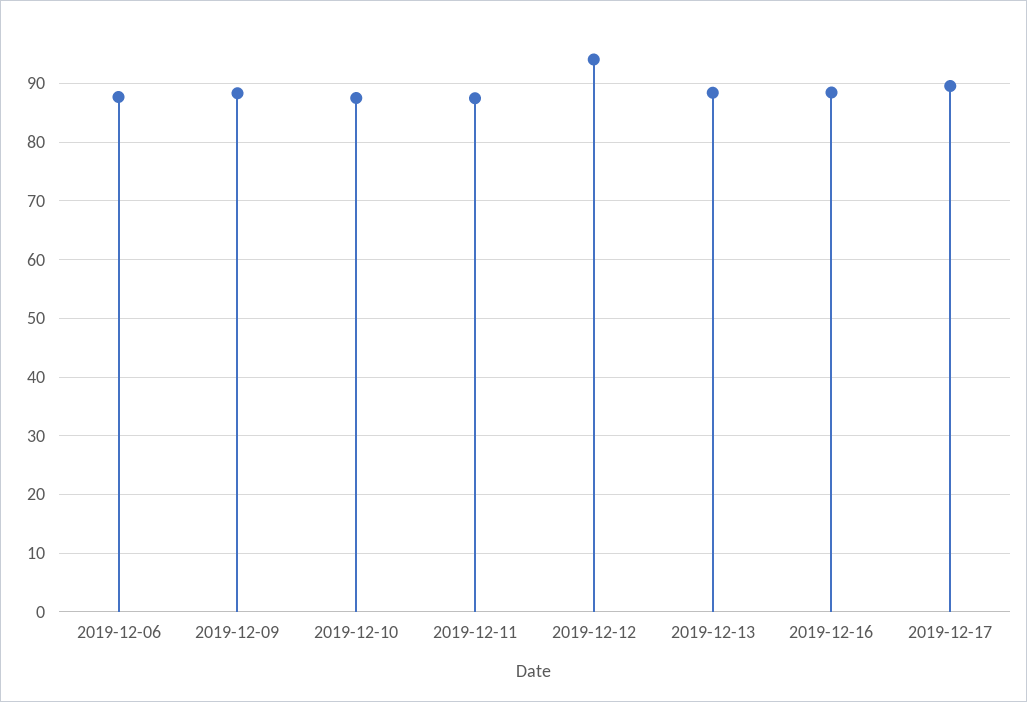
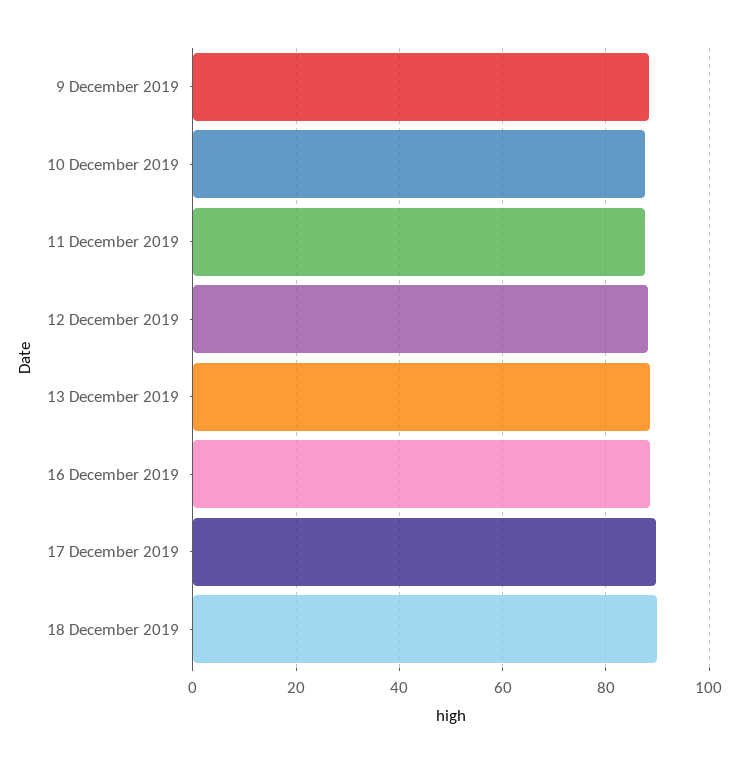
2019-12-06: 88 -> none
2019-12-12: 94 -> 88
18 December 2019: none -> 90

